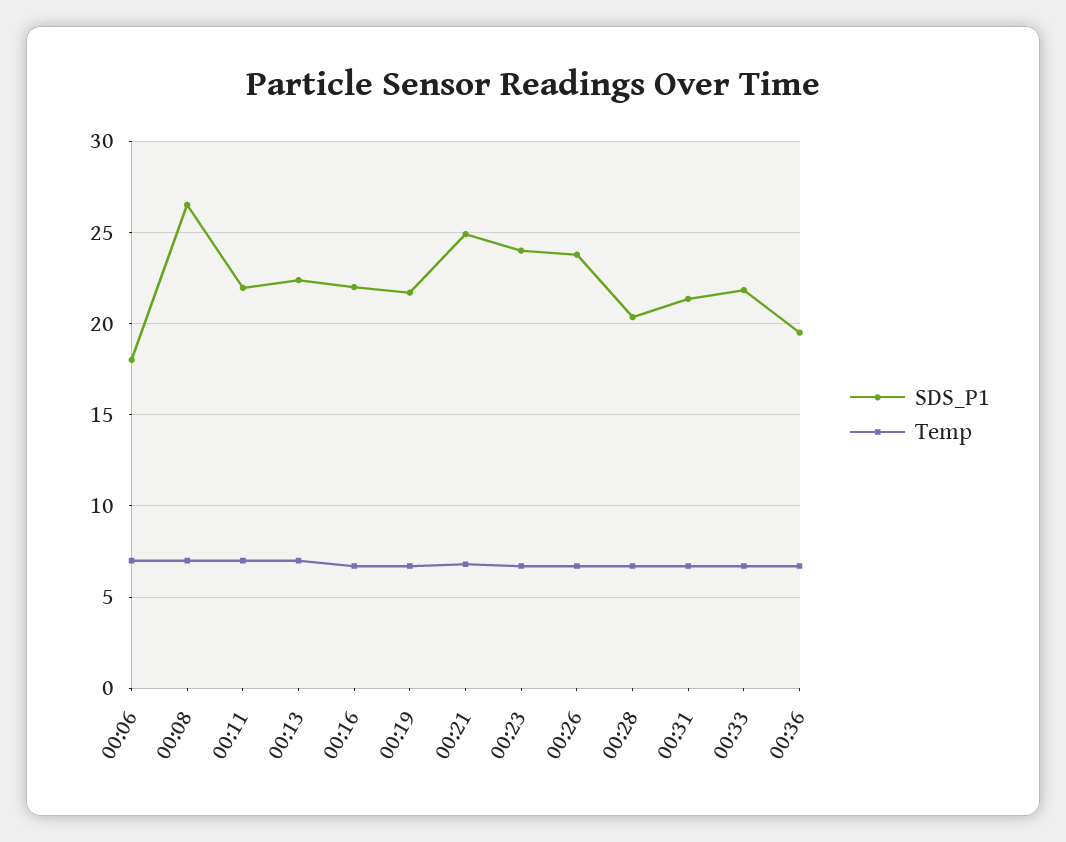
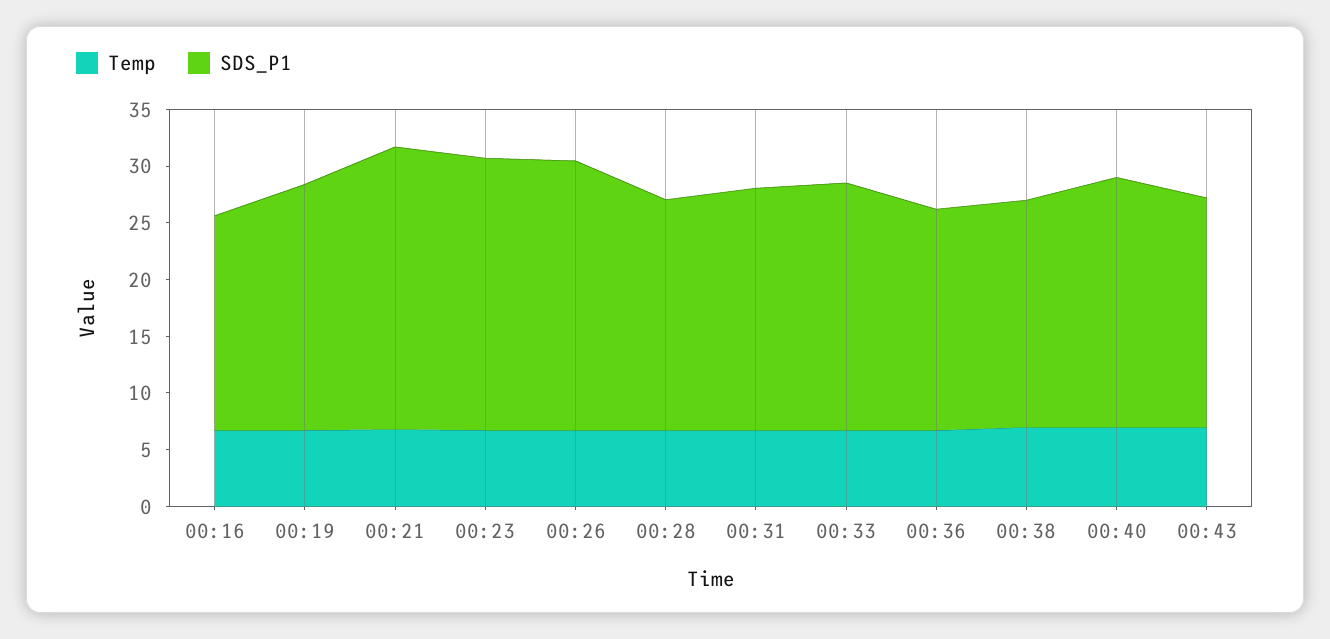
SDS_P1, 00:06: 18 -> none
Temp, 00:06: 7 -> none
SDS_P1, 00:08: 26.5 -> none
Temp, 00:08: 7 -> none
SDS_P1, 00:11: 22 -> none
Temp, 00:11: 7 -> none
SDS_P1, 00:13: 22.5 -> none
Temp, 00:13: 7 -> none
SDS_P1, 00:16: 22 -> 19
Temp, 00:38: none -> 7
SDS_P1, 00:38: none -> 20
Temp, 00:40: none -> 7
SDS_P1, 00:40: none -> 22
Temp, 00:43: none -> 7
SDS_P1, 00:43: none -> 20

